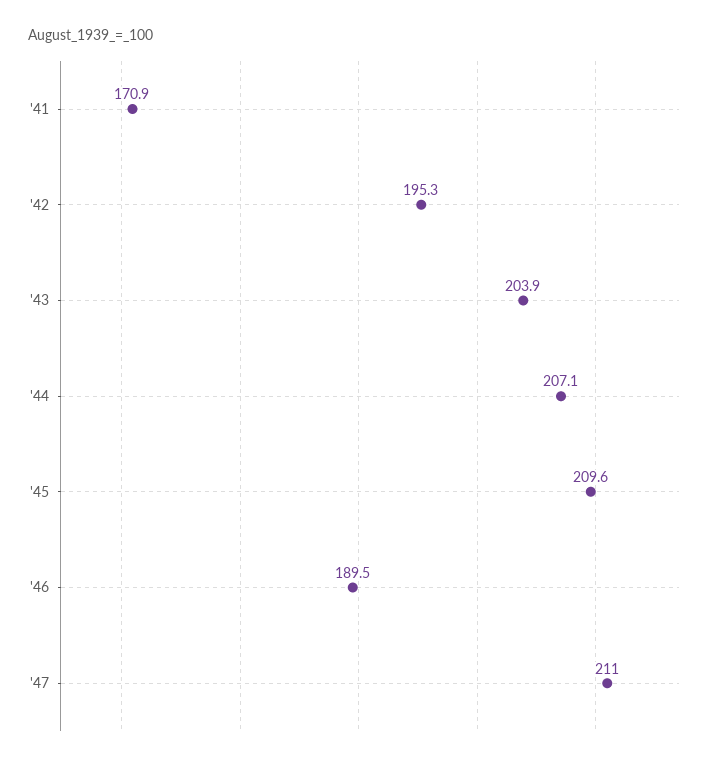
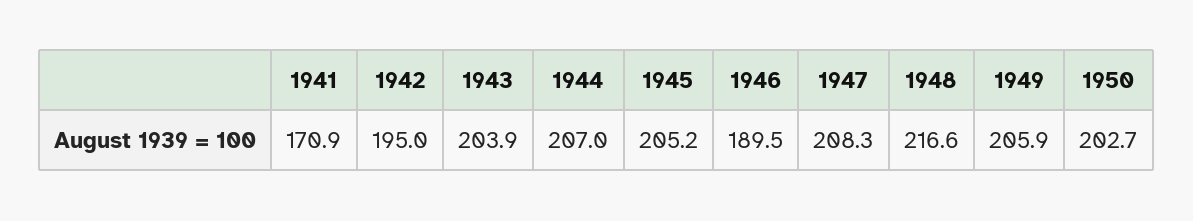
'42: 195.3 -> 195
'44: 207.1 -> 207
'45: 209.6 -> 205.2
'47: 211 -> 208.3
1948: none -> 216.6
1949: none -> 205.9
1950: none -> 202.7

